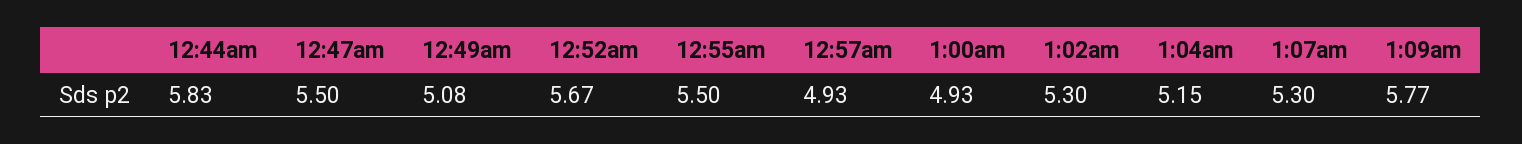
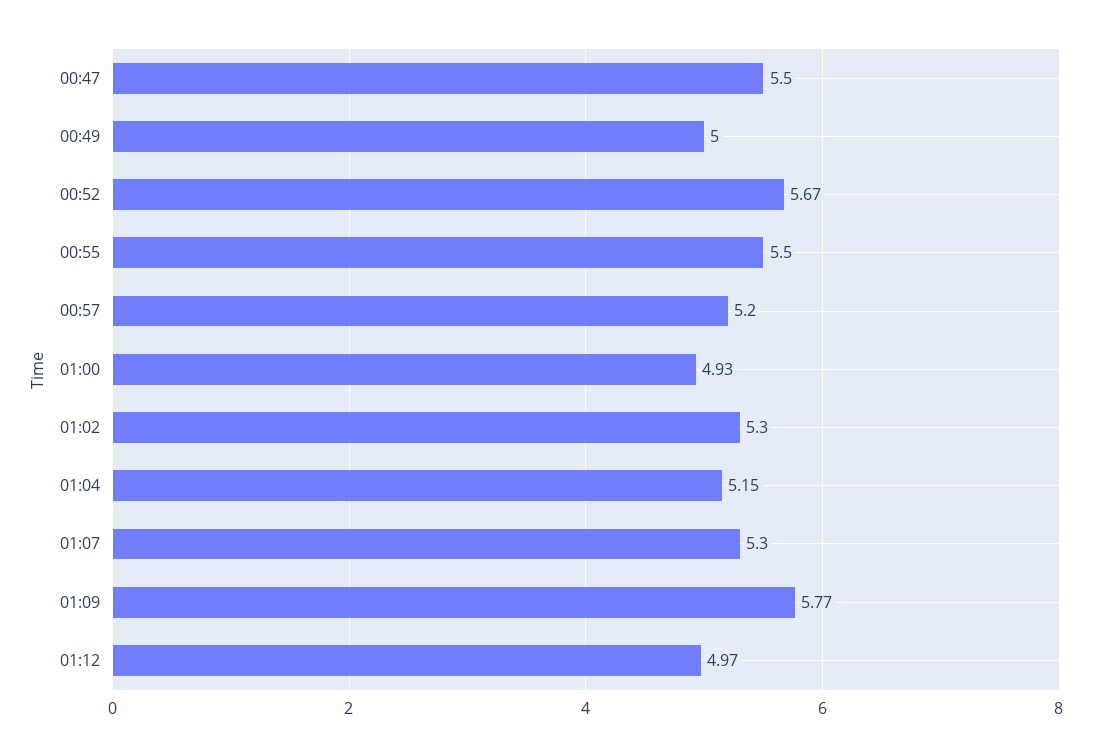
12:44am: 5.83 -> none
12:49am: 5.08 -> 5
12:57am: 4.93 -> 5.2
01:12: none -> 4.97

